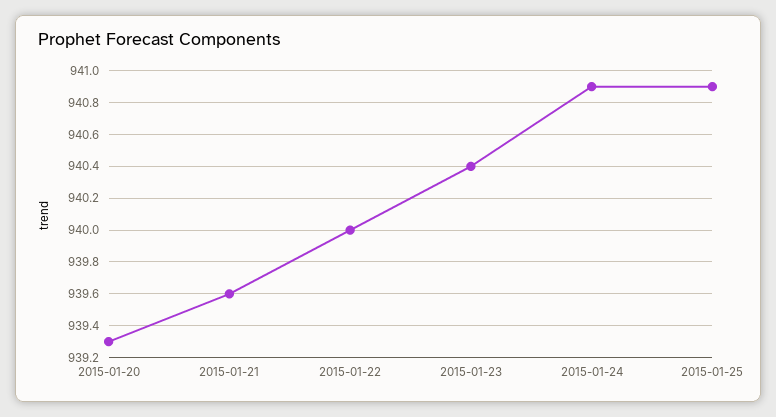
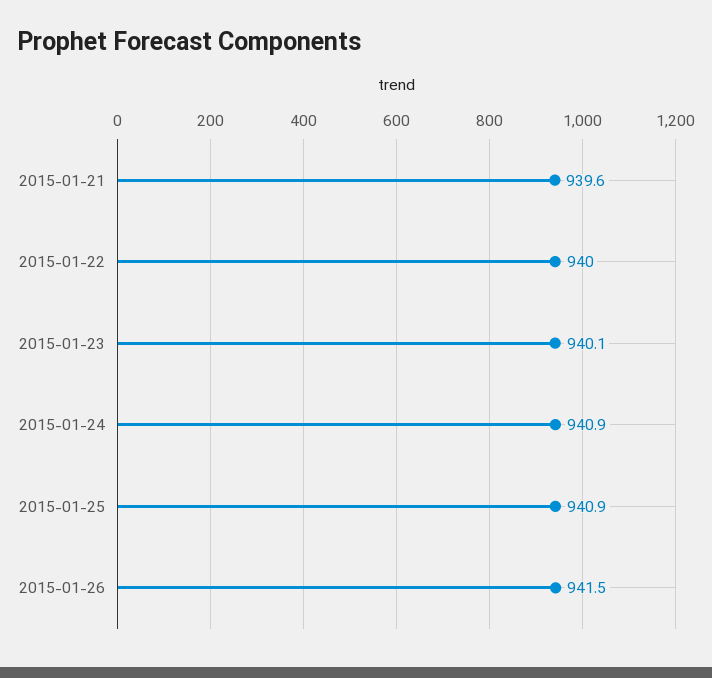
2015-01-20: 939.3 -> none
2015-01-23: 940.4 -> 940.1
2015-01-26: none -> 941.5

